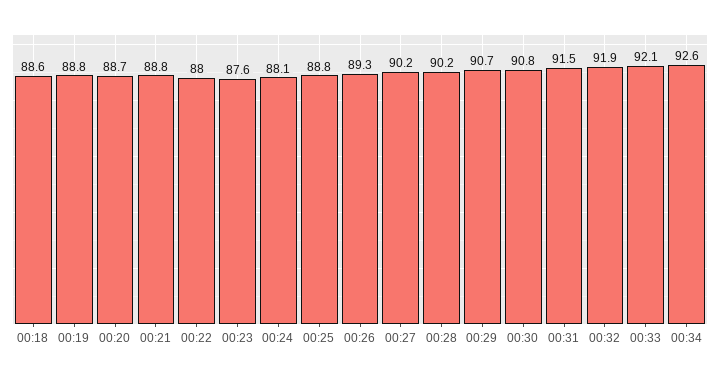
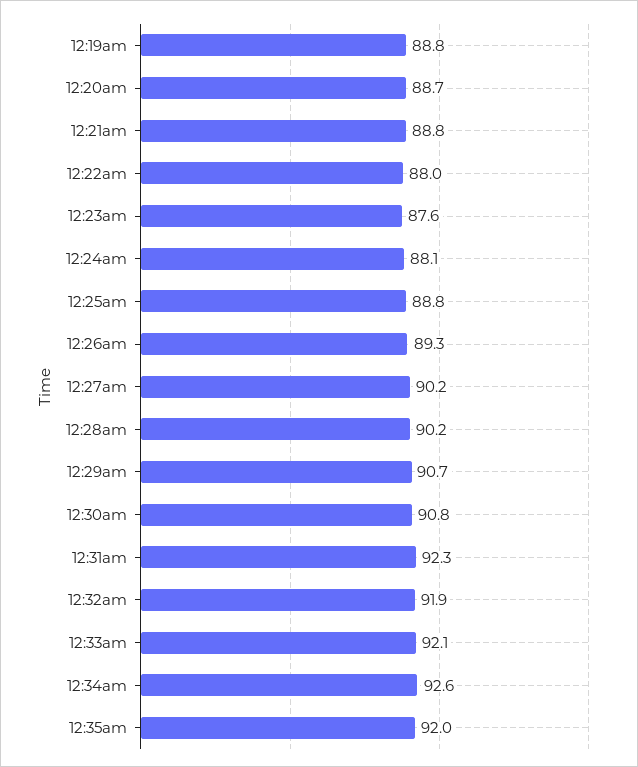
00:18: 88.6 -> none
00:31: 91.5 -> 92.3
12:35am: none -> 92

